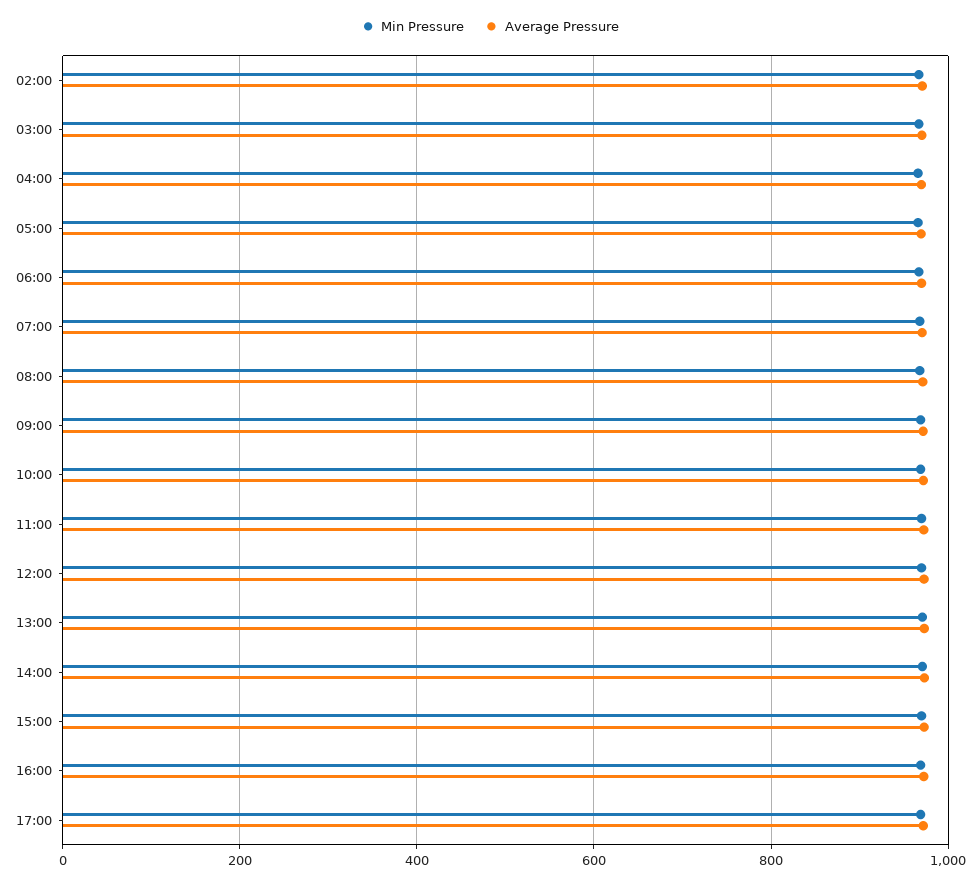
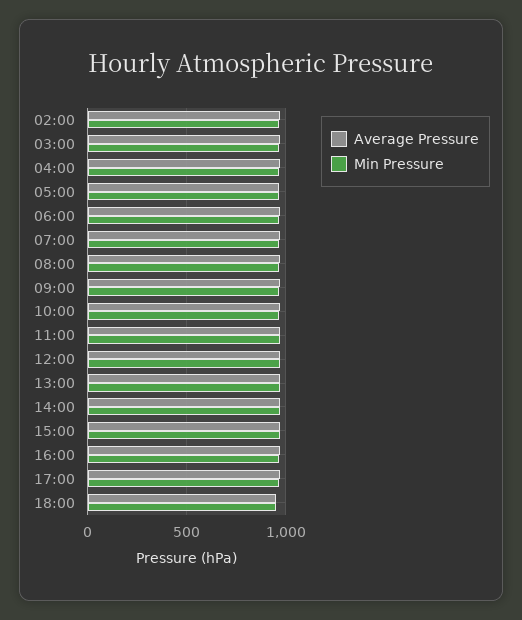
Average Pressure, 18:00: none -> 950
Min Pressure, 18:00: none -> 950

